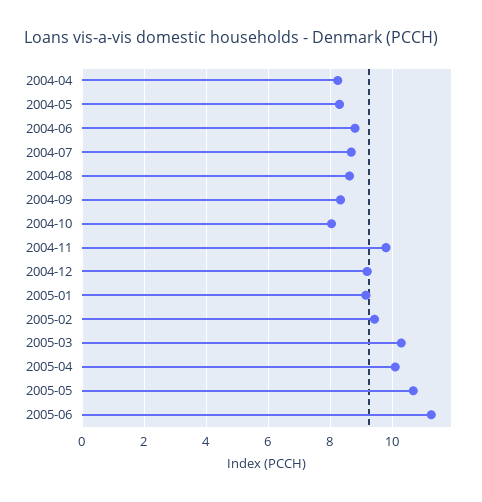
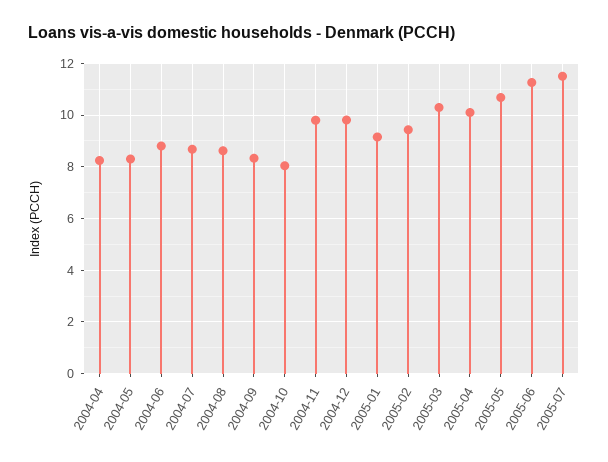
2004-12: 9.2 -> 9.75
2005-07: none -> 11.5

